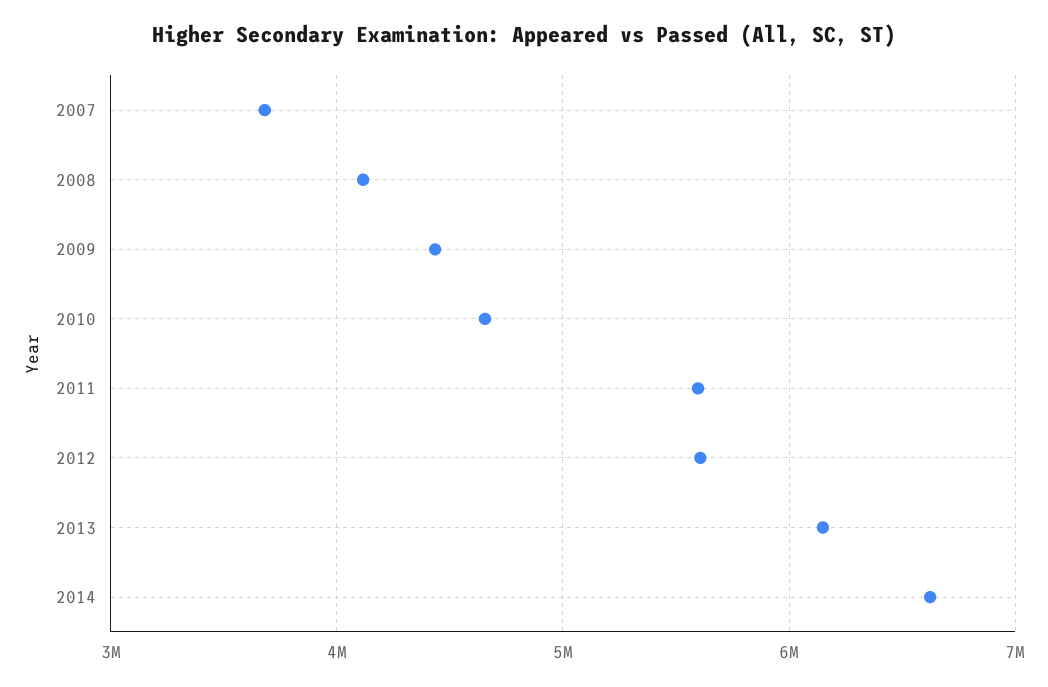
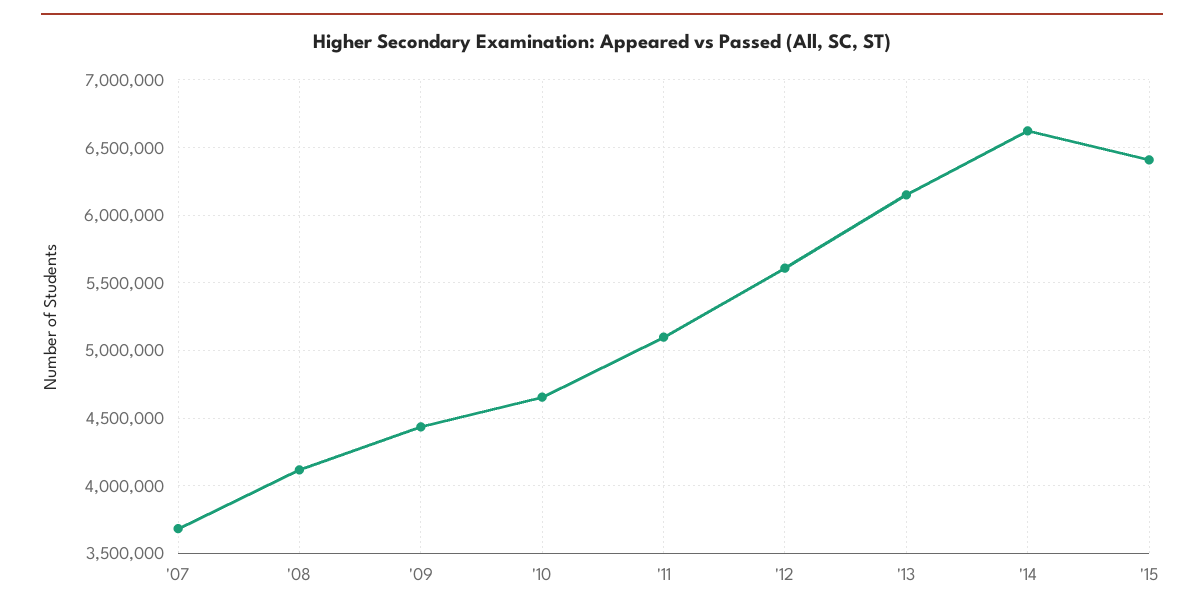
2011: 5600000 -> 5100000
'15: none -> 6400000

